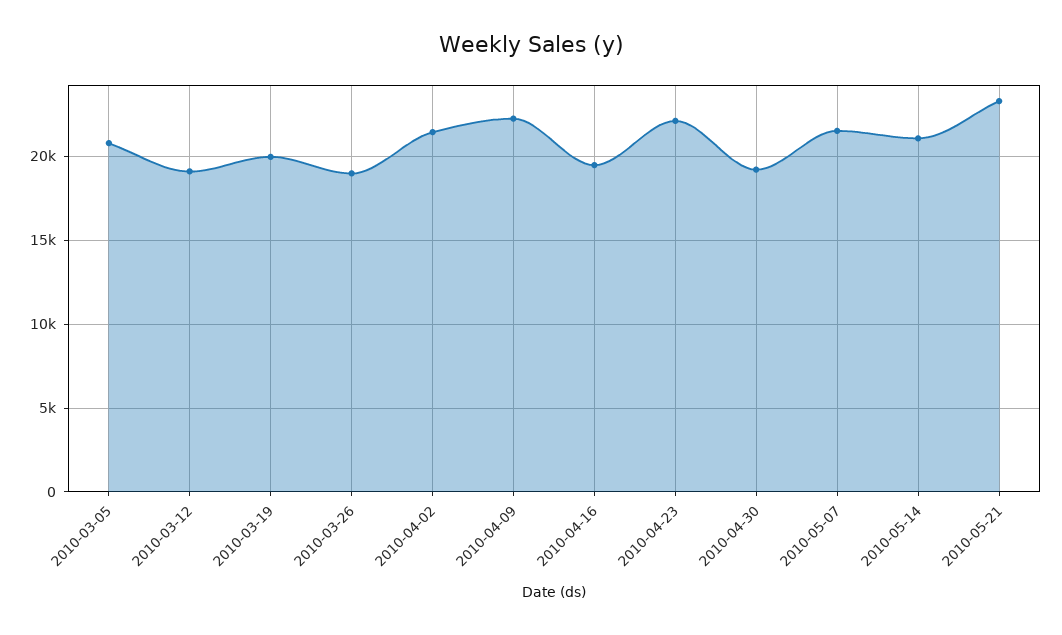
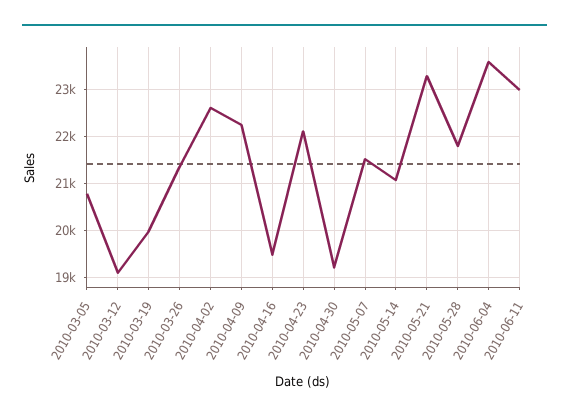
2010-03-26: 19000 -> 21400
2010-04-02: 21500 -> 22600
2010-05-28: none -> 21800
2010-06-04: none -> 23600
2010-06-11: none -> 23000

